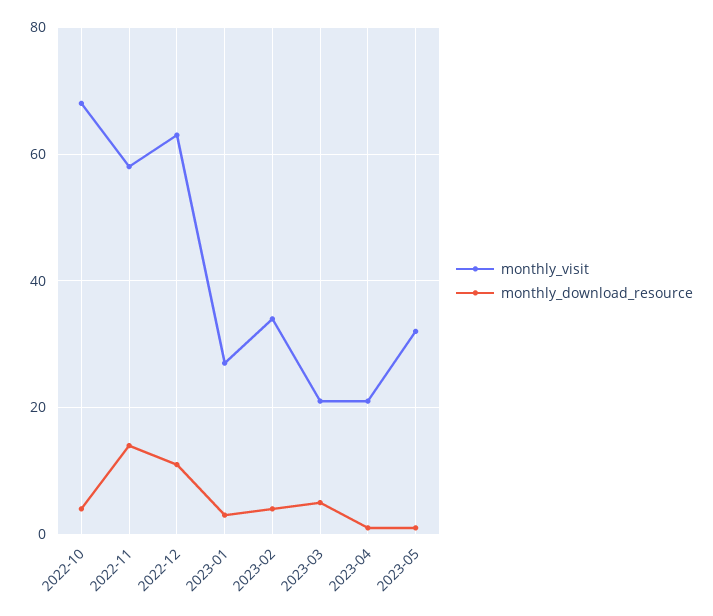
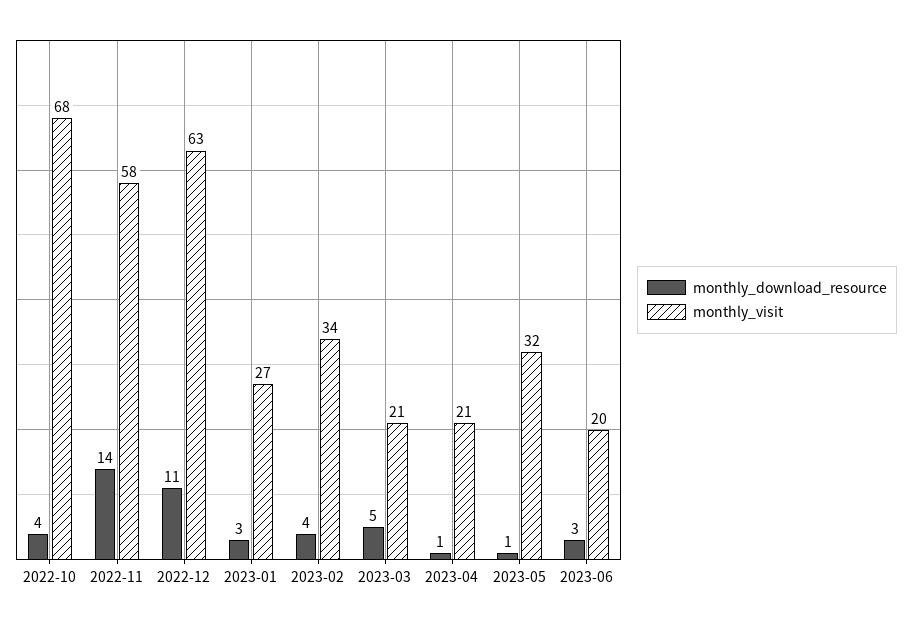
monthly_download_resource, 2023-06: none -> 3
monthly_visit, 2023-06: none -> 20

